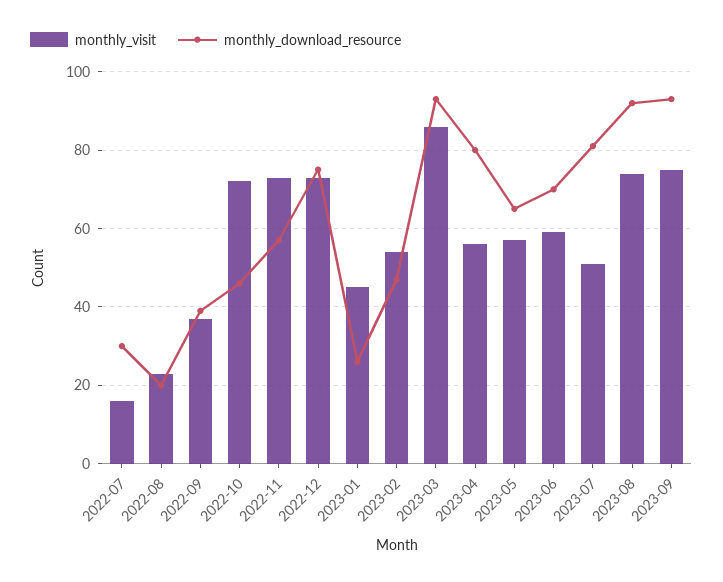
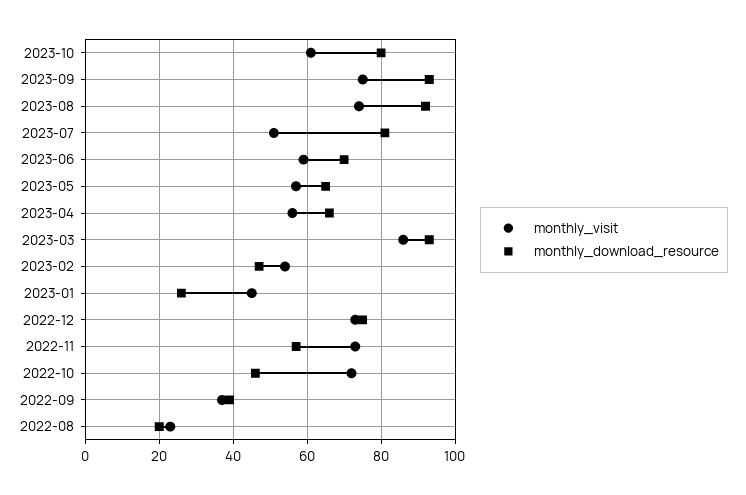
monthly_visit, 2022-07: 15 -> none
monthly_download_resource, 2022-07: 30 -> none
monthly_download_resource, 2023-04: 80 -> 65
monthly_visit, 2023-10: none -> 60
monthly_download_resource, 2023-10: none -> 80

